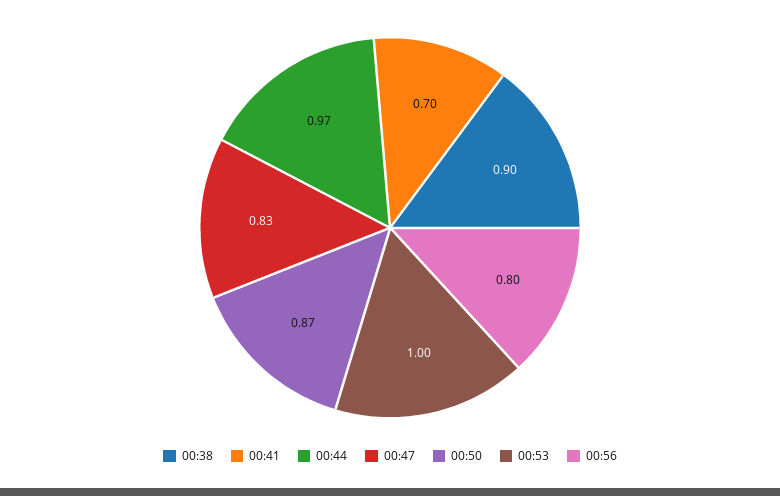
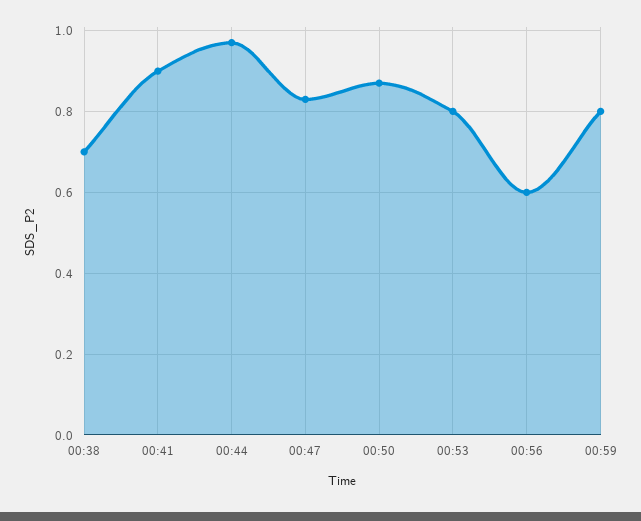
00:38: 0.9 -> 0.7
00:41: 0.7 -> 0.9
00:53: 1 -> 0.8
00:56: 0.8 -> 0.6
00:59: none -> 0.8

